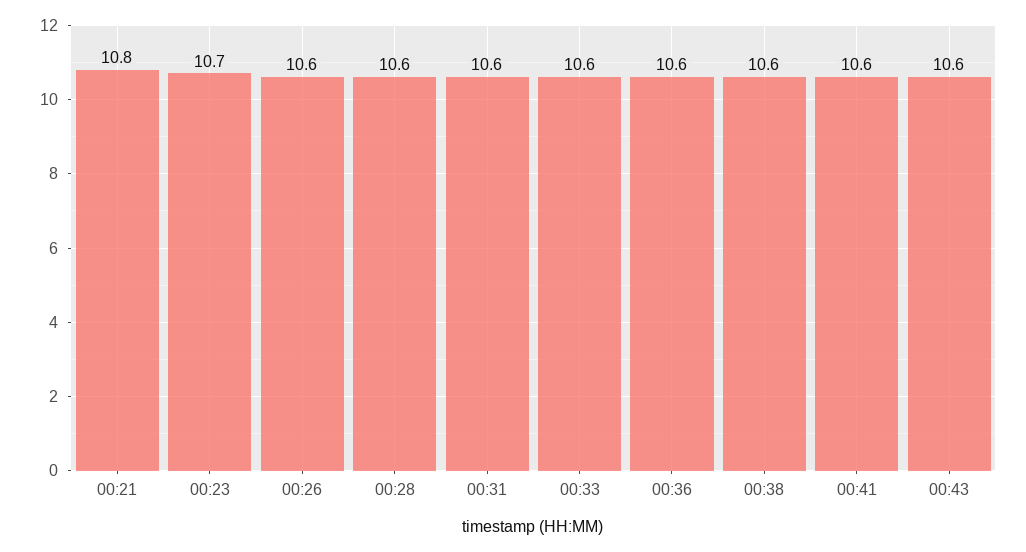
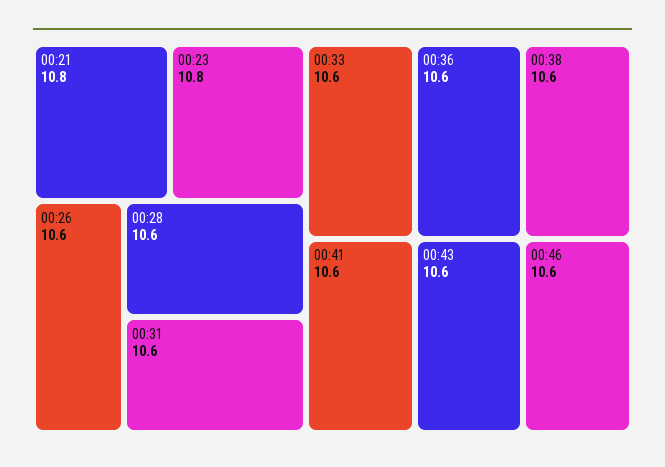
00:23: 10.7 -> 10.8
00:46: none -> 10.6

